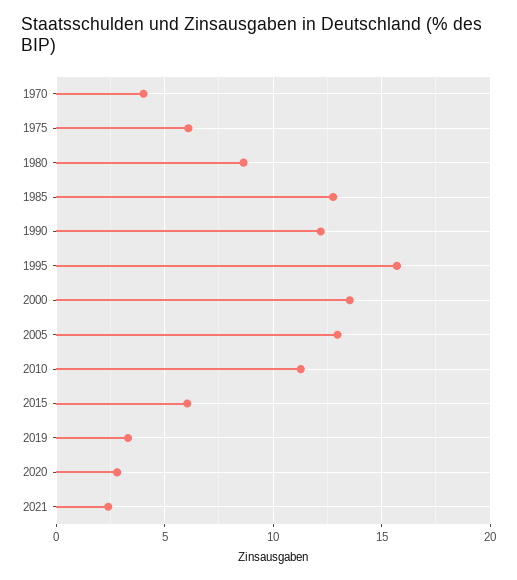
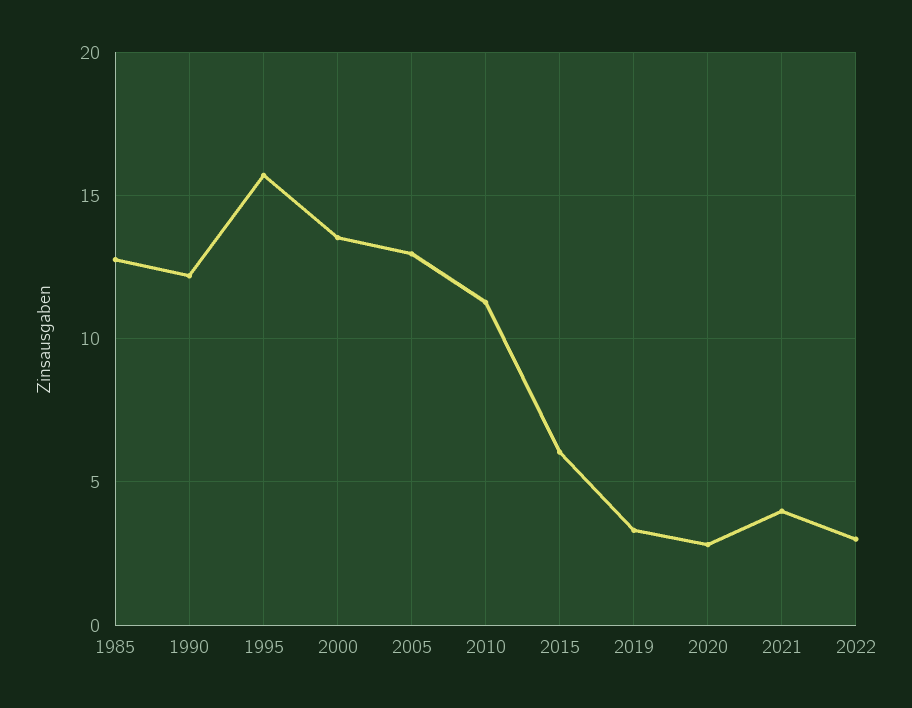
1970: 4 -> none
1975: 6 -> none
1980: 8.5 -> none
2021: 2.5 -> 4
2022: none -> 3

